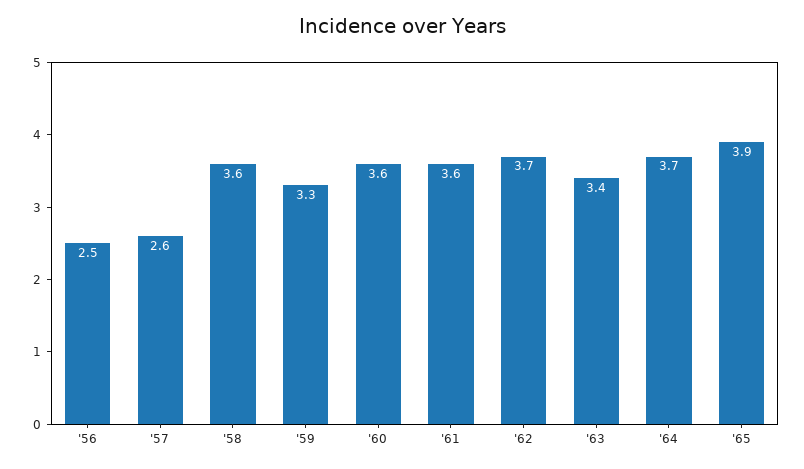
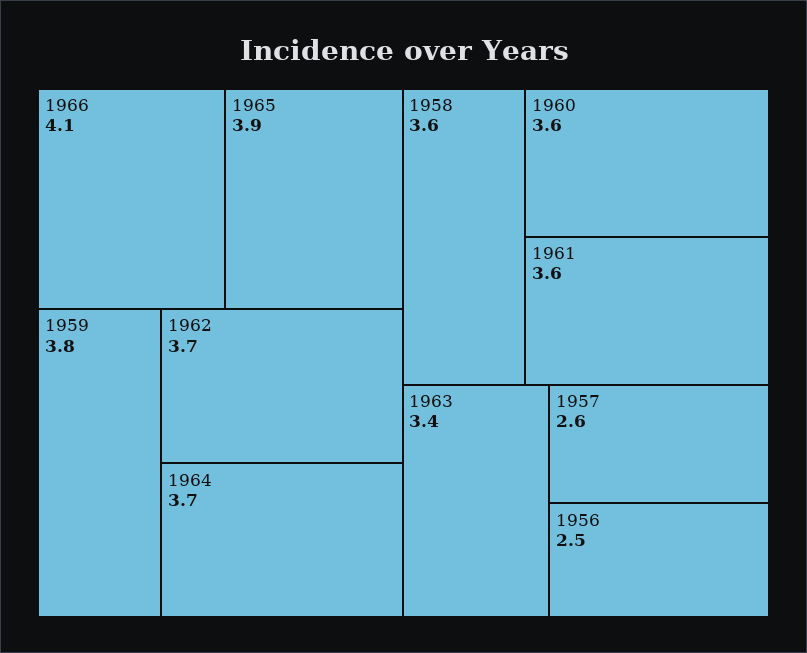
'59: 3.3 -> 3.8
1966: none -> 4.1

